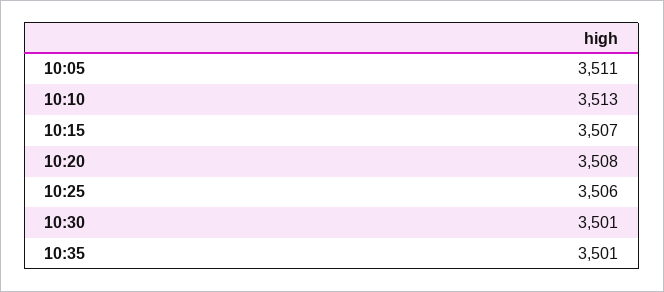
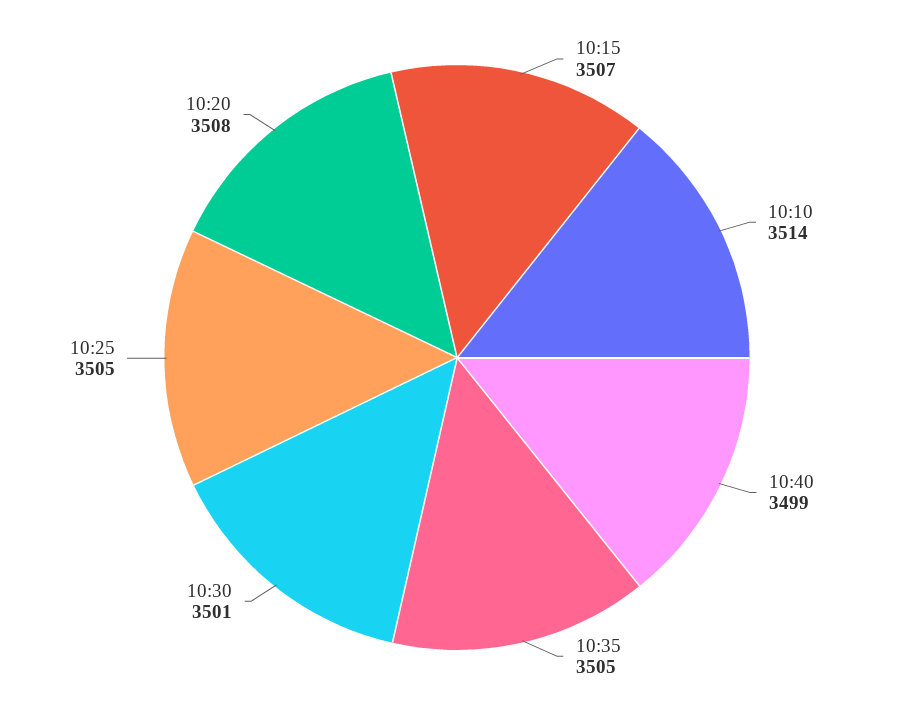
10:05: 3511 -> none
10:10: 3513 -> 3514
10:25: 3506 -> 3505
10:35: 3501 -> 3505
10:40: none -> 3499

